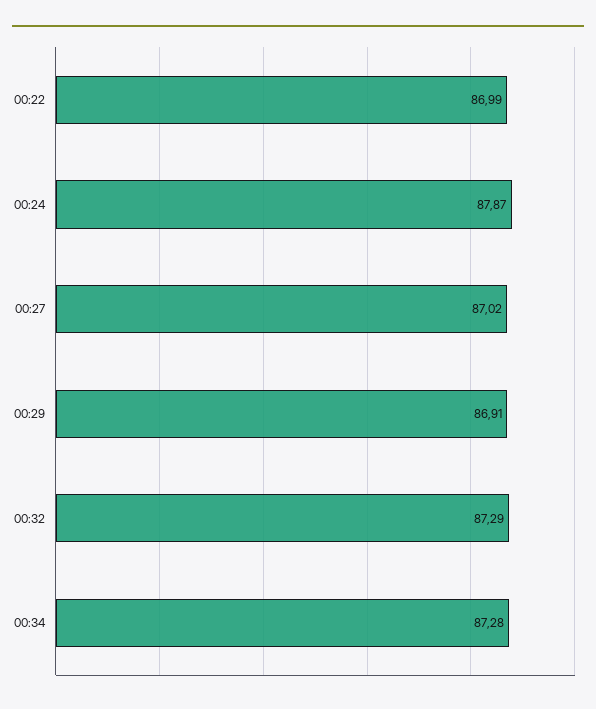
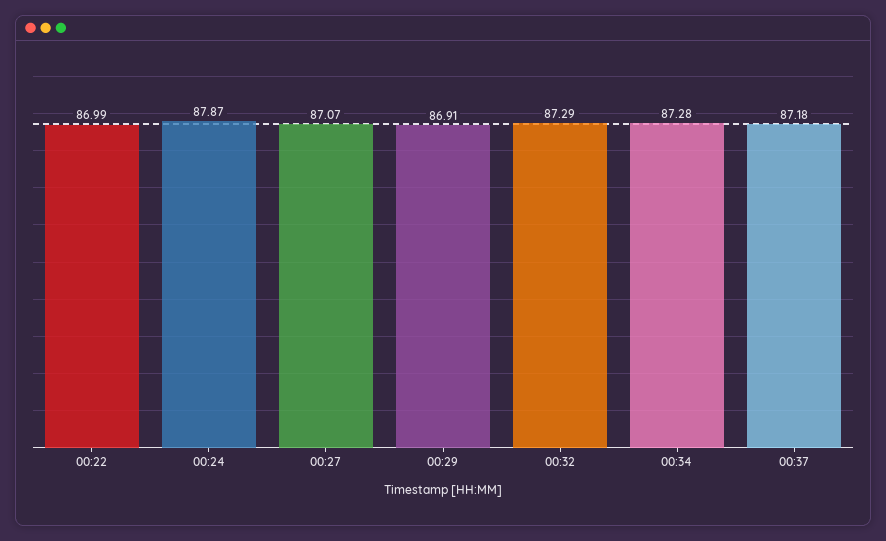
00:27: 87.02 -> 87.07
00:37: none -> 87.18

